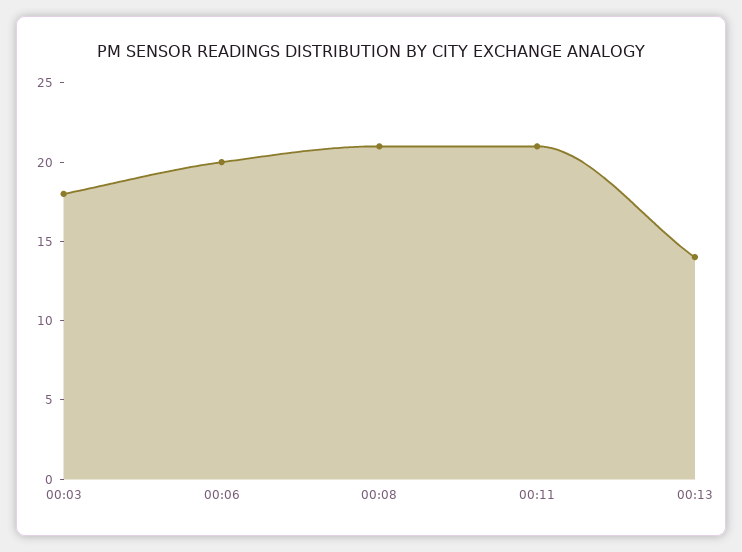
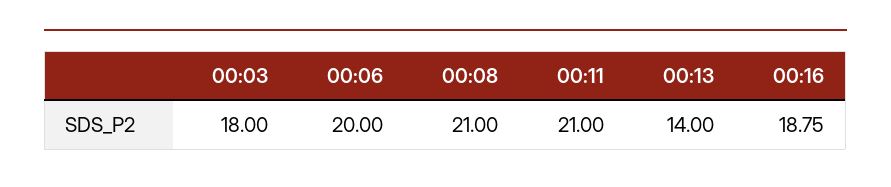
00:16: none -> 18.75

